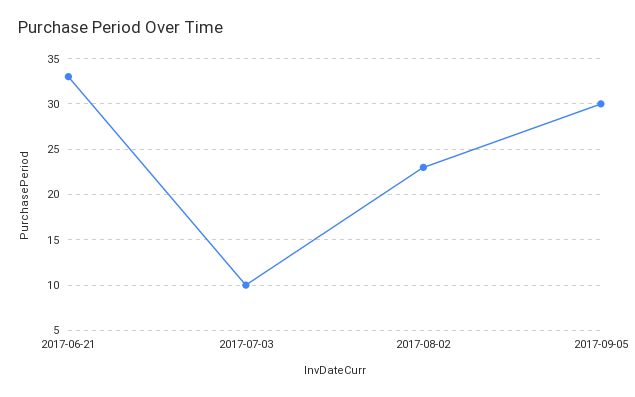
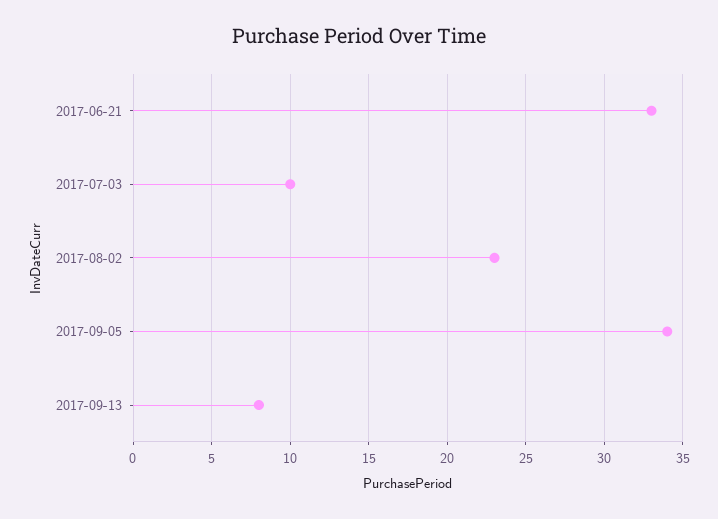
2017-09-05: 30 -> 34
2017-09-13: none -> 8

